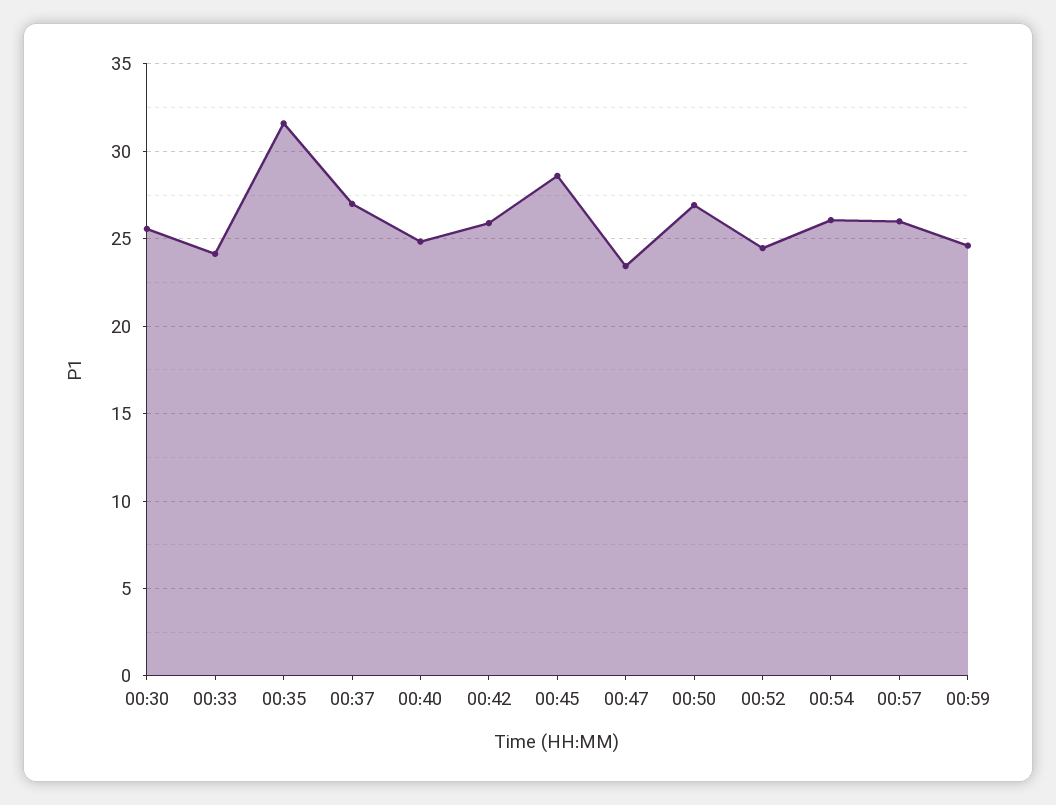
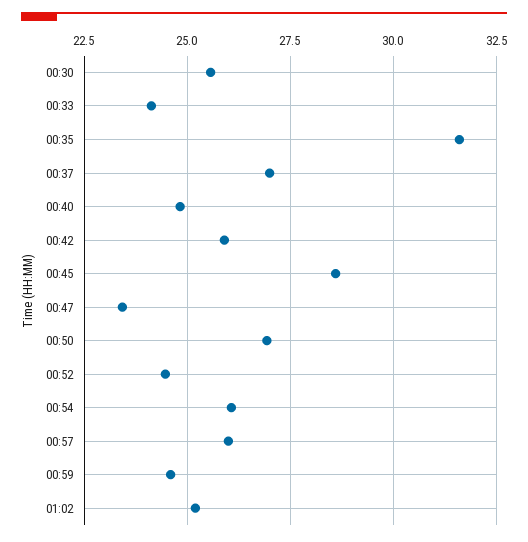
01:02: none -> 25.25

